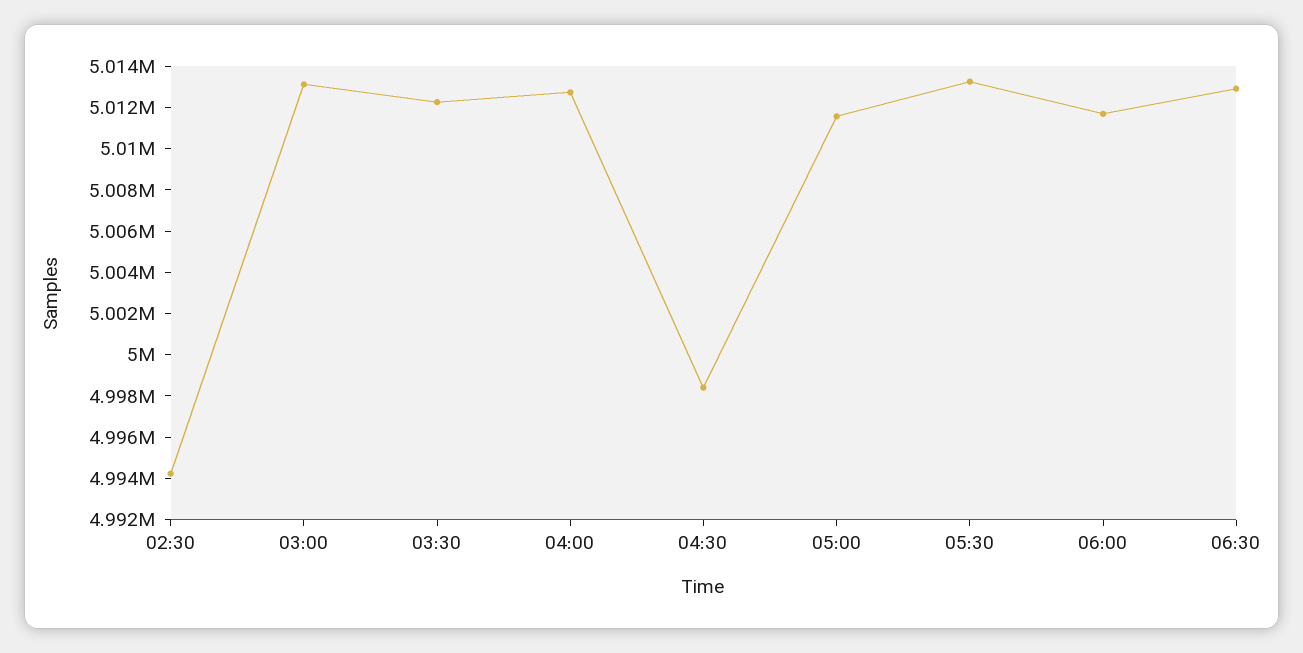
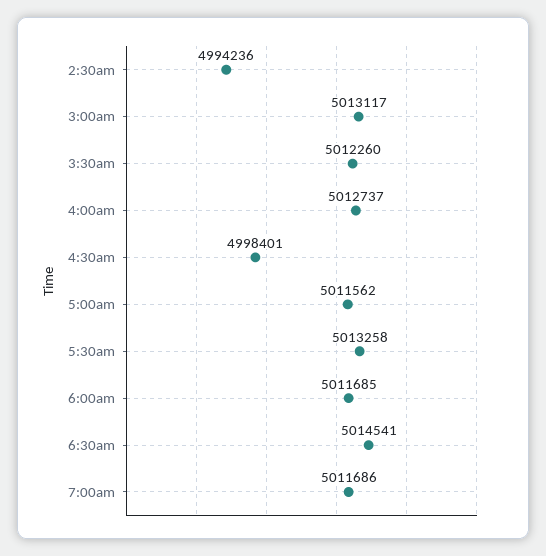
06:30: 5013000 -> 5014541
7:00am: none -> 5011686

